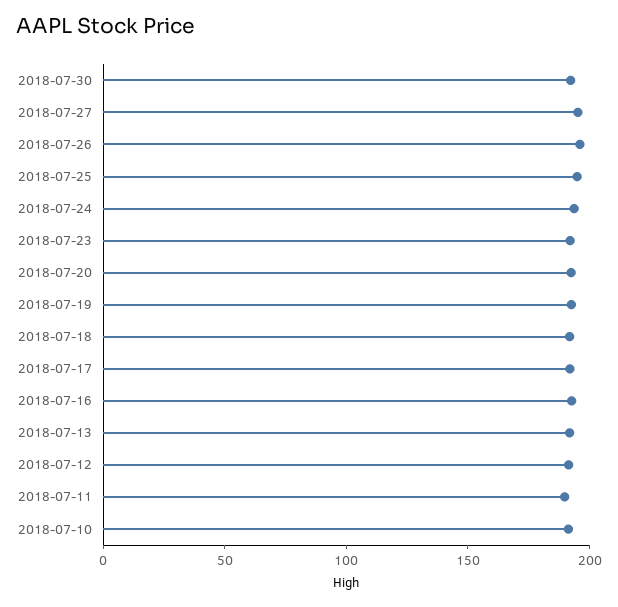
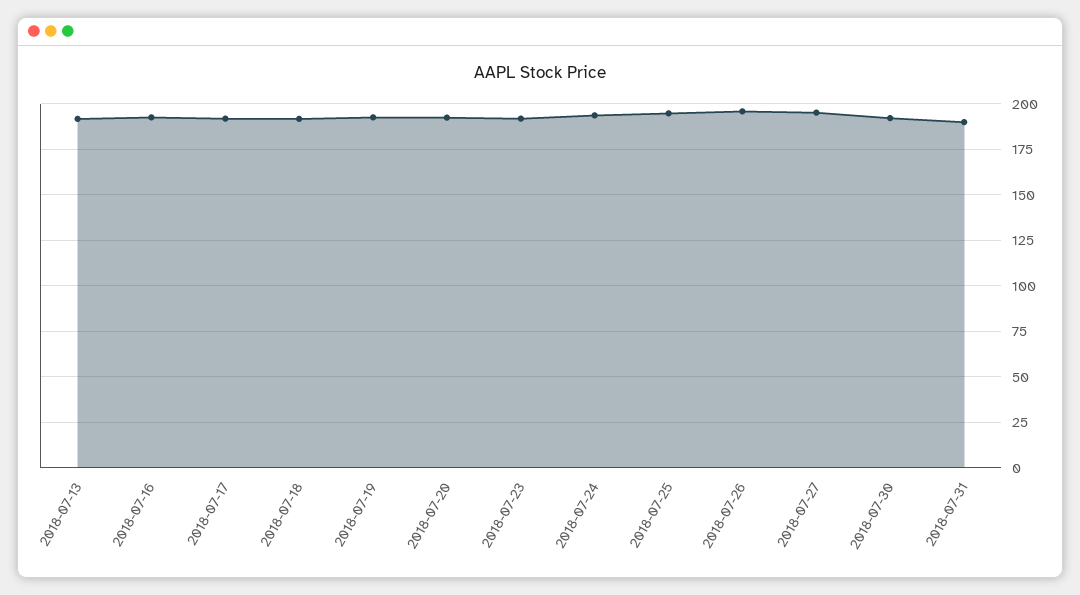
2018-07-12: 190 -> none
2018-07-11: 190 -> none
2018-07-10: 190 -> none
2018-07-31: none -> 190

